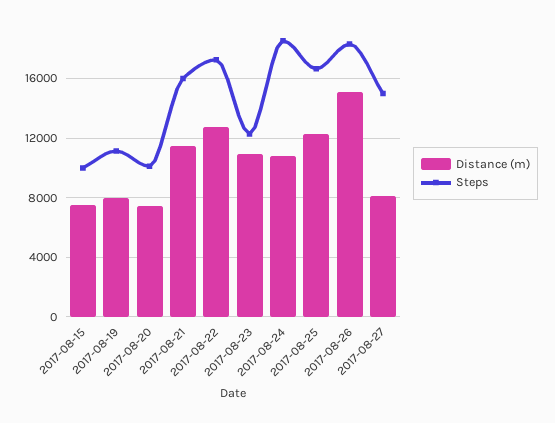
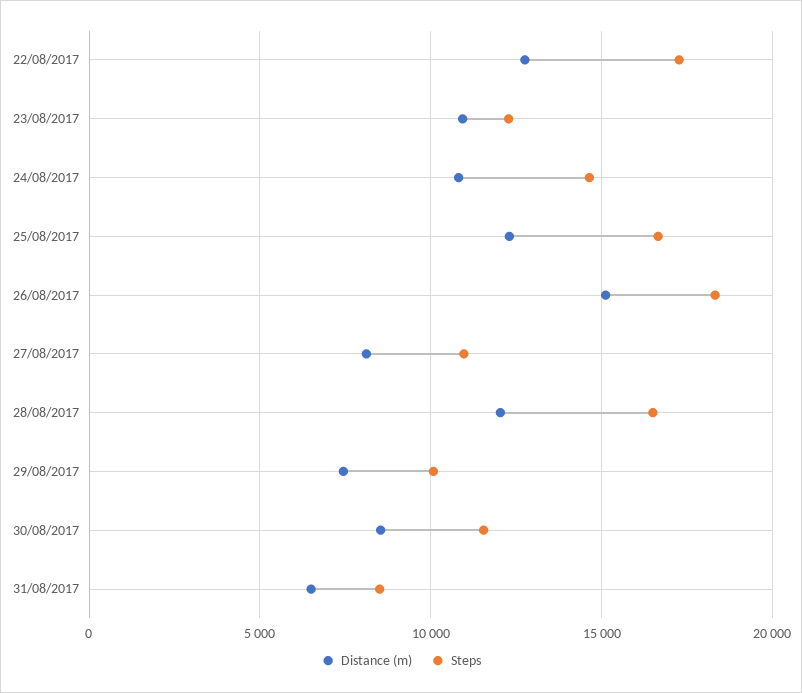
Distance (m), 2017-08-15: 7500 -> none
Steps, 2017-08-15: 10000 -> none
Distance (m), 2017-08-19: 8000 -> none
Steps, 2017-08-19: 11000 -> none
Distance (m), 2017-08-20: 7500 -> none
Steps, 2017-08-20: 10000 -> none
Distance (m), 2017-08-21: 11500 -> none
Steps, 2017-08-21: 16000 -> none
Steps, 2017-08-24: 18500 -> 14500
Steps, 2017-08-27: 15000 -> 11000
Distance (m), 28/08/2017: none -> 12000
Steps, 28/08/2017: none -> 16500
Distance (m), 29/08/2017: none -> 7500
Steps, 29/08/2017: none -> 10000
Distance (m), 30/08/2017: none -> 8500
Steps, 30/08/2017: none -> 11500
Distance (m), 31/08/2017: none -> 6500
Steps, 31/08/2017: none -> 8500

